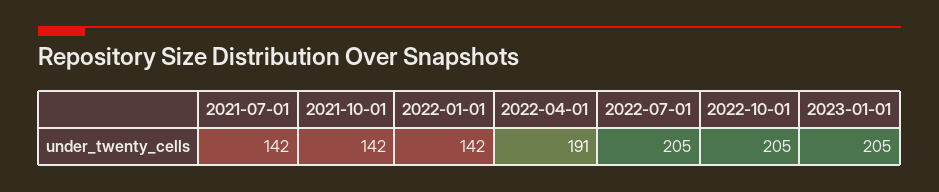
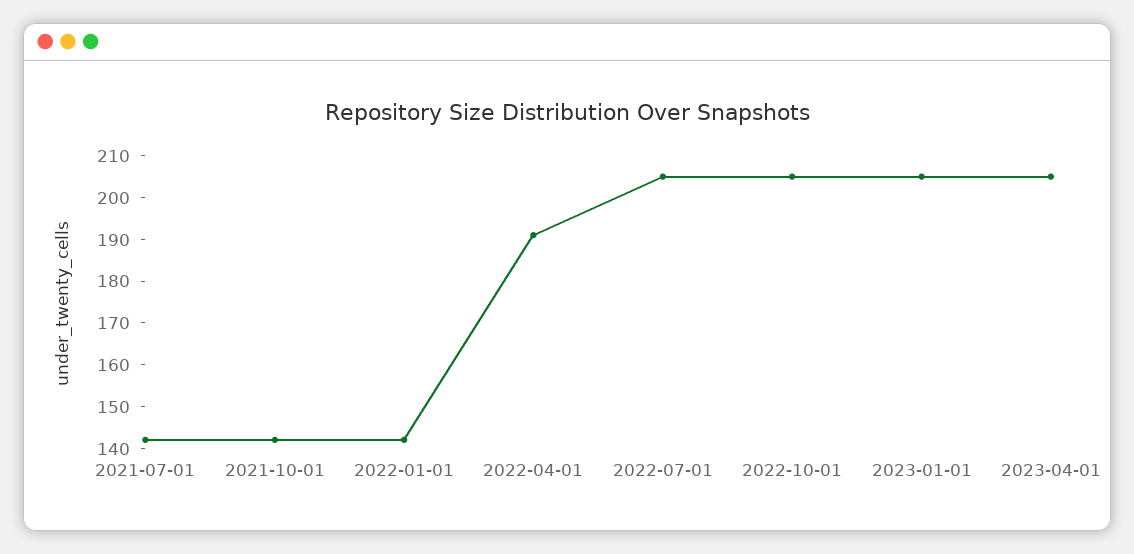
2023-04-01: none -> 205

